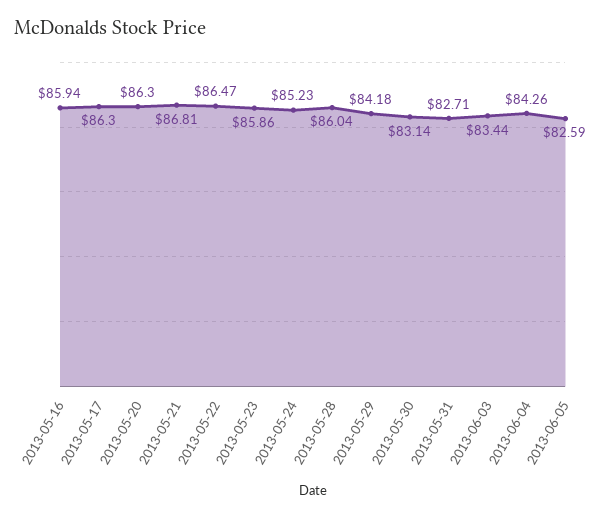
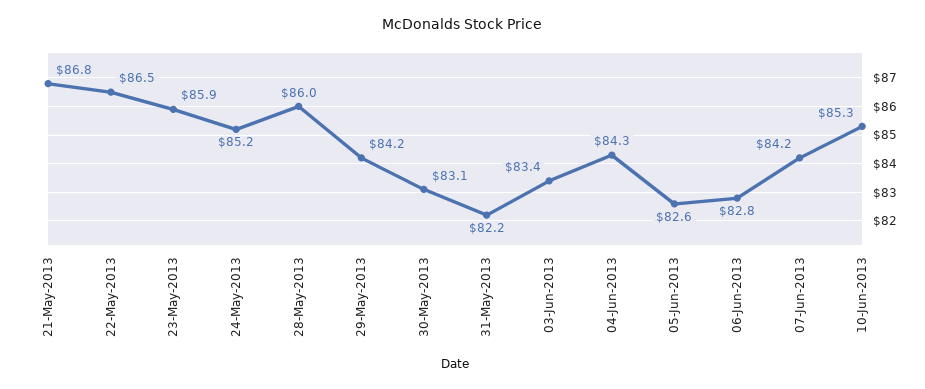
2013-05-16: 85.94 -> none
2013-05-17: 86.3 -> none
2013-05-20: 86.3 -> none
2013-05-31: 82.71 -> 82.2
06-Jun-2013: none -> 82.8
07-Jun-2013: none -> 84.2
10-Jun-2013: none -> 85.3

